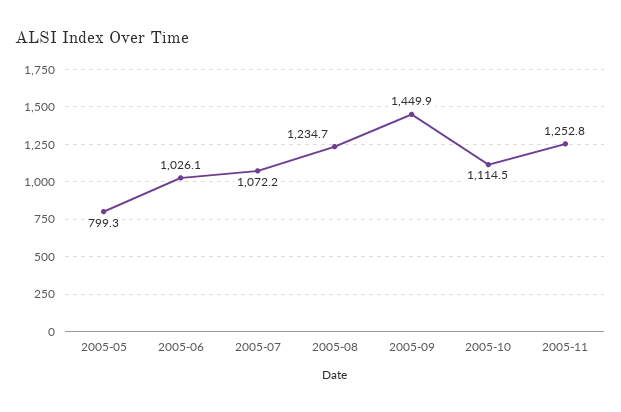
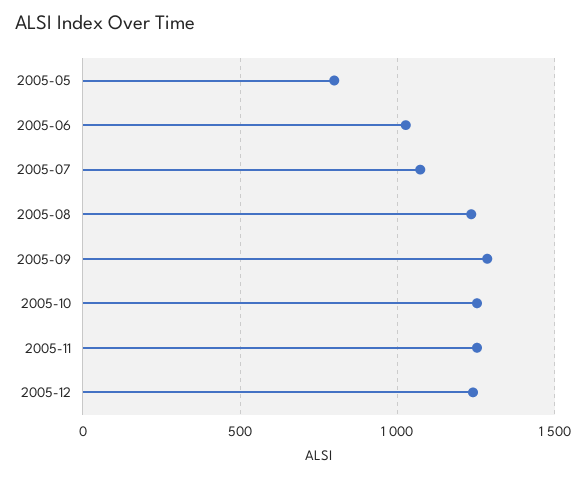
2005-09: 1449.9 -> 1300
2005-10: 1114.5 -> 1250
2005-12: none -> 1250

